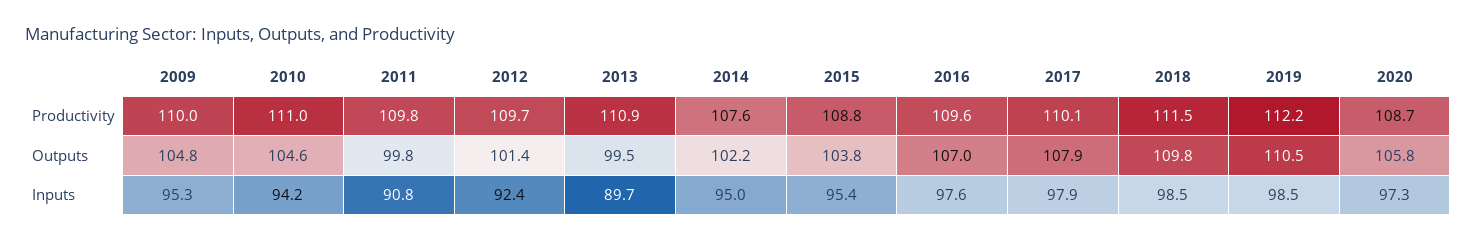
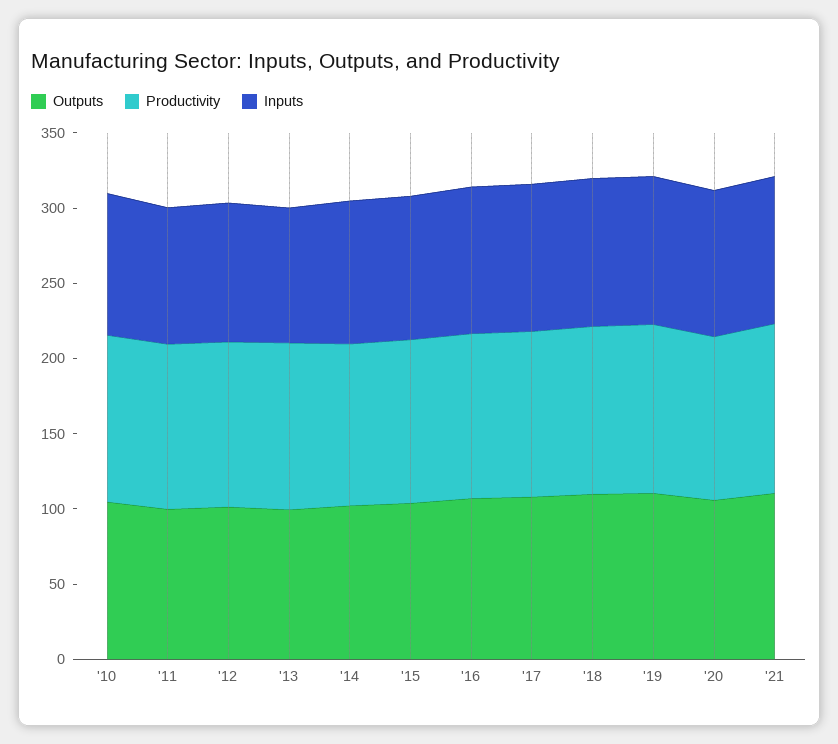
Productivity, 2009: 110 -> none
Outputs, 2009: 104.8 -> none
Inputs, 2009: 95.3 -> none
Outputs, '21: none -> 110
Productivity, '21: none -> 110
Inputs, '21: none -> 100

